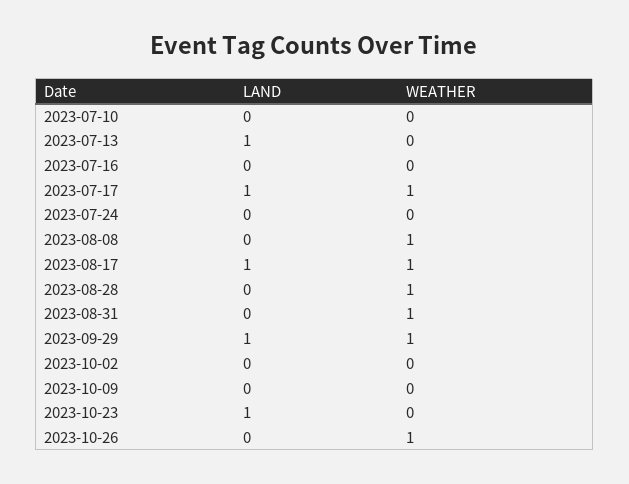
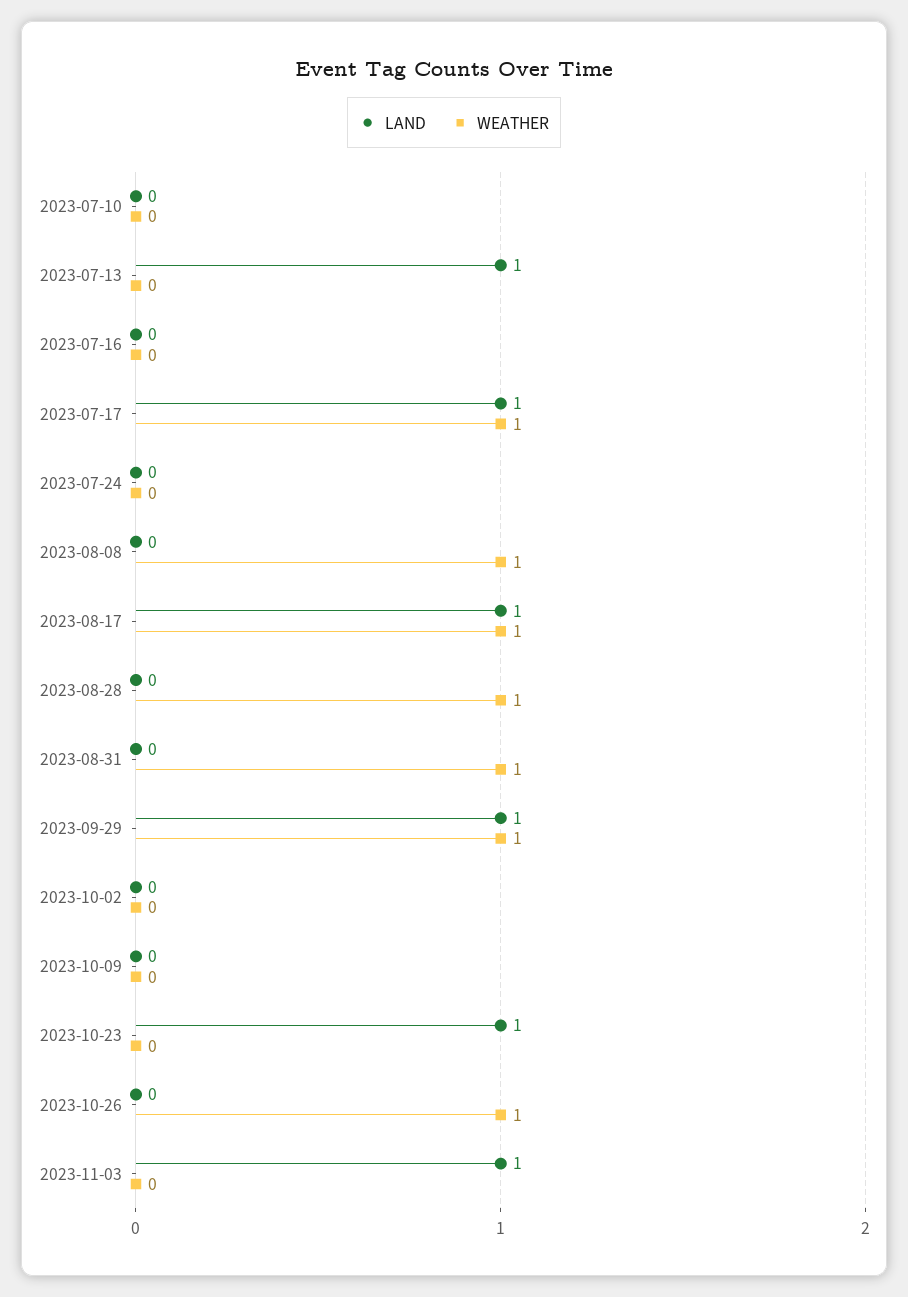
LAND, 2023-11-03: none -> 1
WEATHER, 2023-11-03: none -> 0

